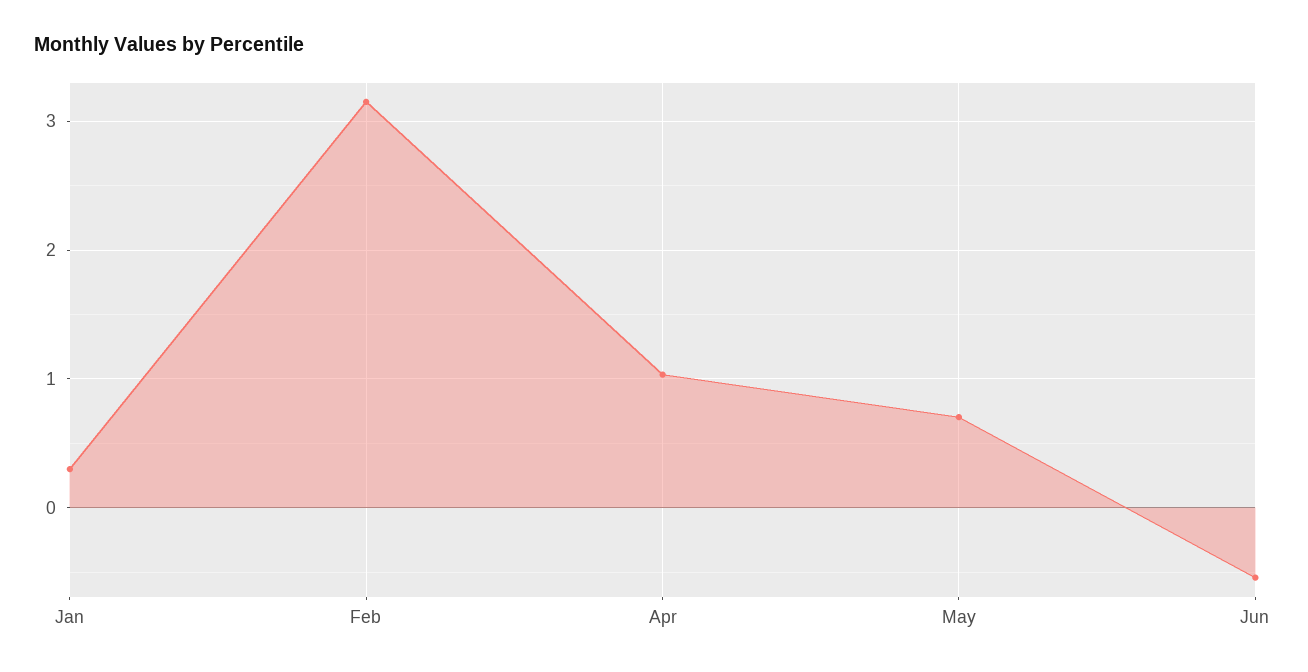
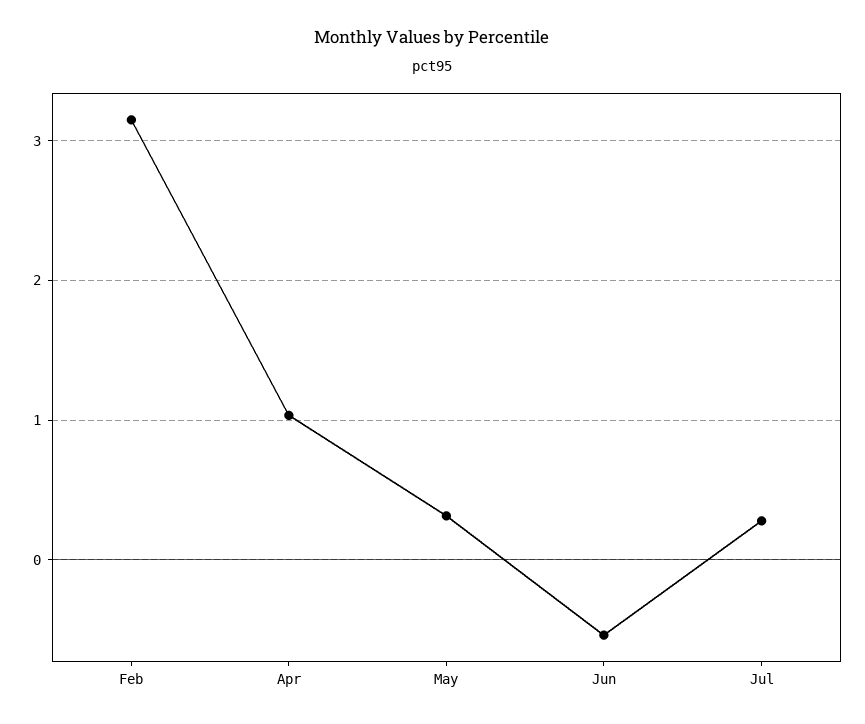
Jan: 0.3 -> none
May: 0.7 -> 0.3
Jul: none -> 0.3

